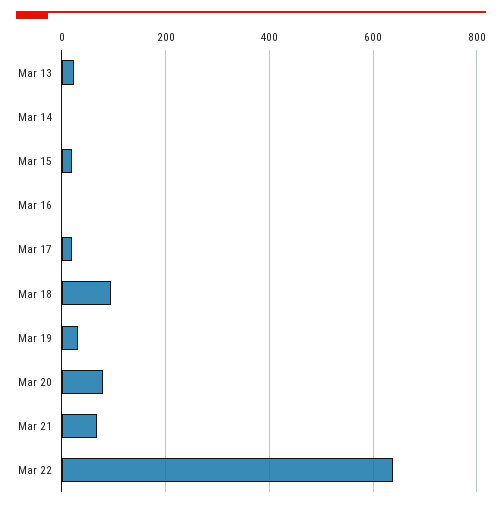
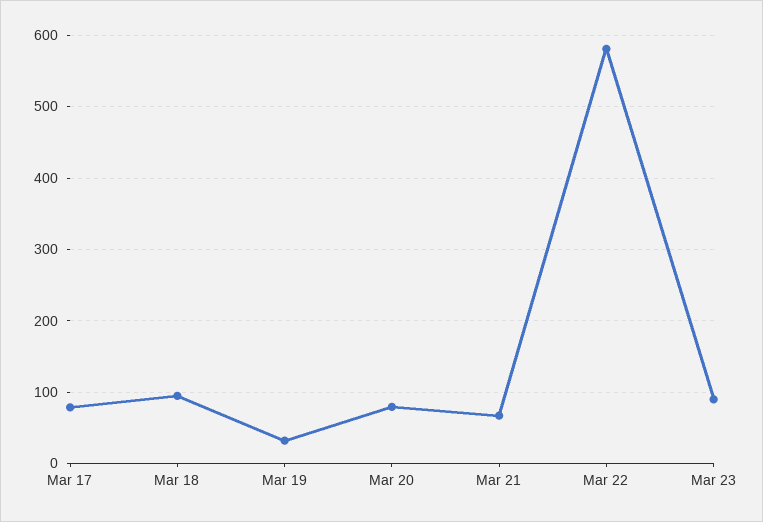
Mar 13: 20 -> none
Mar 14: 0 -> none
Mar 15: 20 -> none
Mar 16: 0 -> none
Mar 17: 20 -> 80
Mar 22: 640 -> 580
Mar 23: none -> 90

